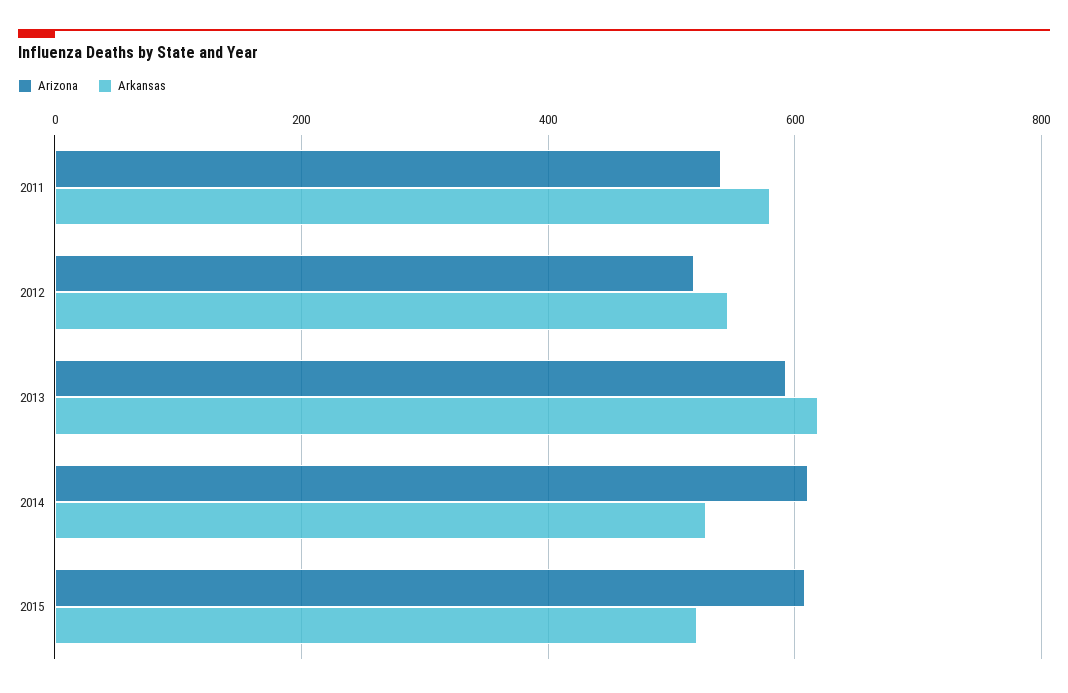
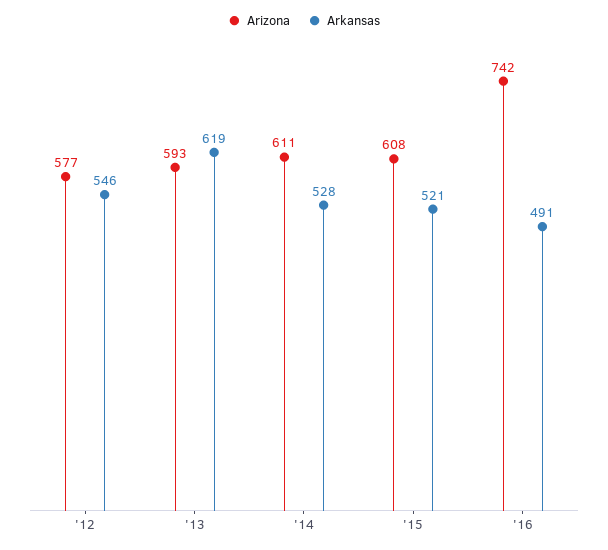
Arizona, 2011: 540 -> none
Arkansas, 2011: 580 -> none
Arizona, 2012: 520 -> 577
Arizona, '16: none -> 742
Arkansas, '16: none -> 491

